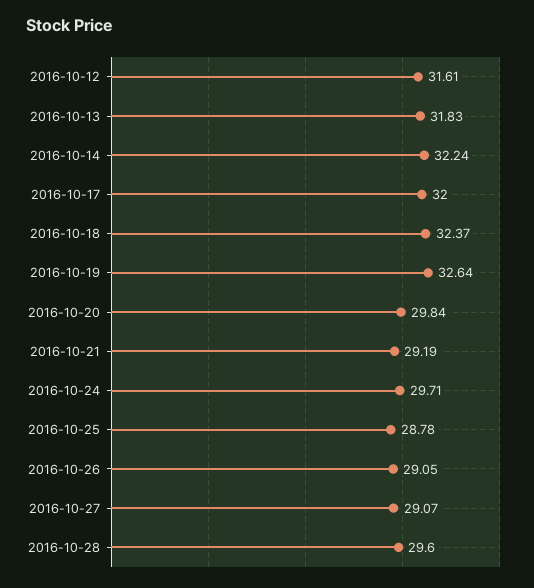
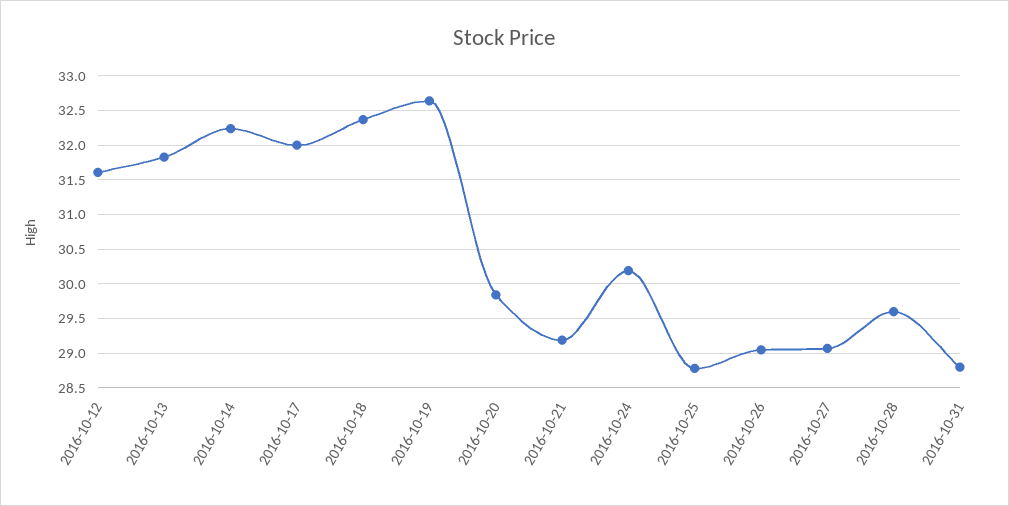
2016-10-24: 29.71 -> 30.2
2016-10-31: none -> 28.8

